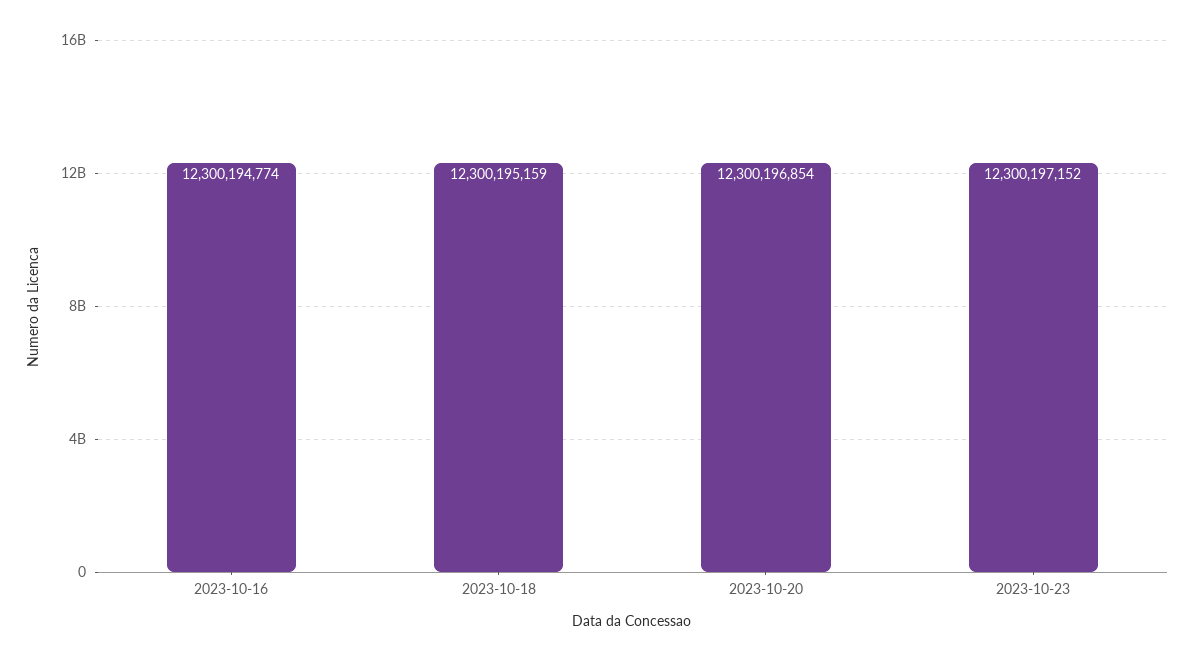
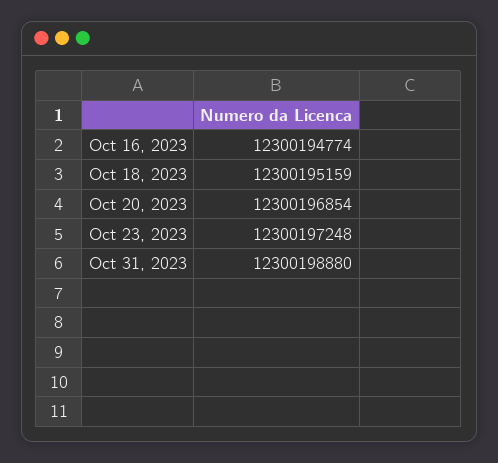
2023-10-23: 12300197152 -> 12300197248
Oct 31, 2023: none -> 12300198880

